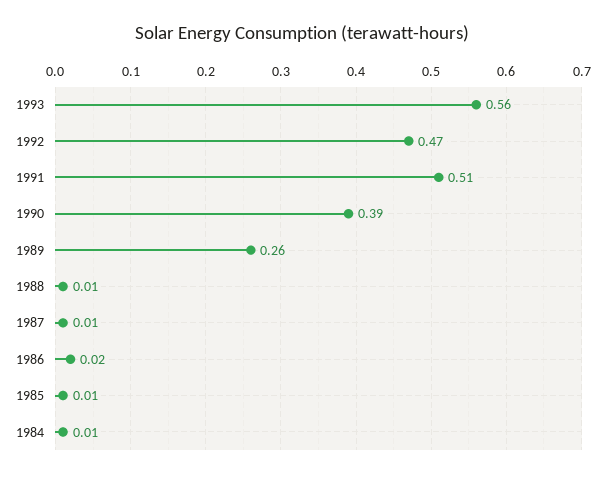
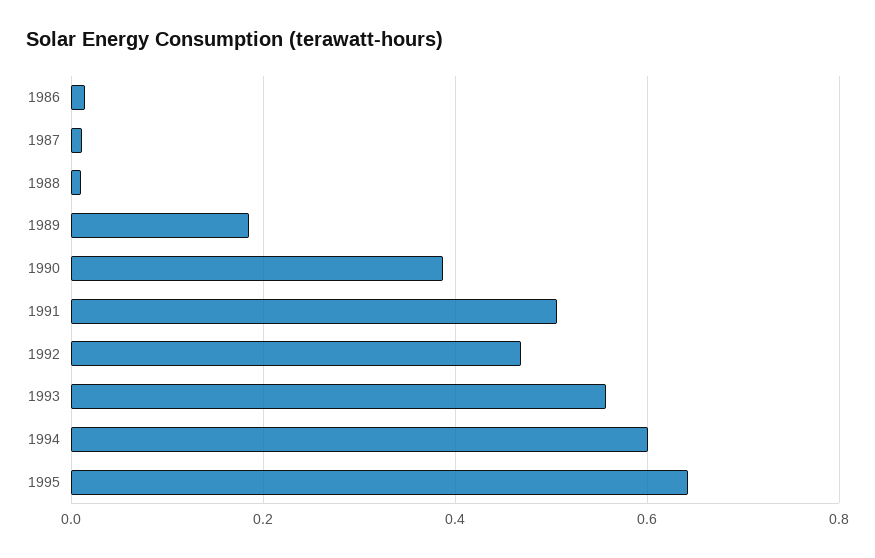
1989: 0.26 -> 0.18
1985: 0.01 -> none
1984: 0.01 -> none
1994: none -> 0.6
1995: none -> 0.64

